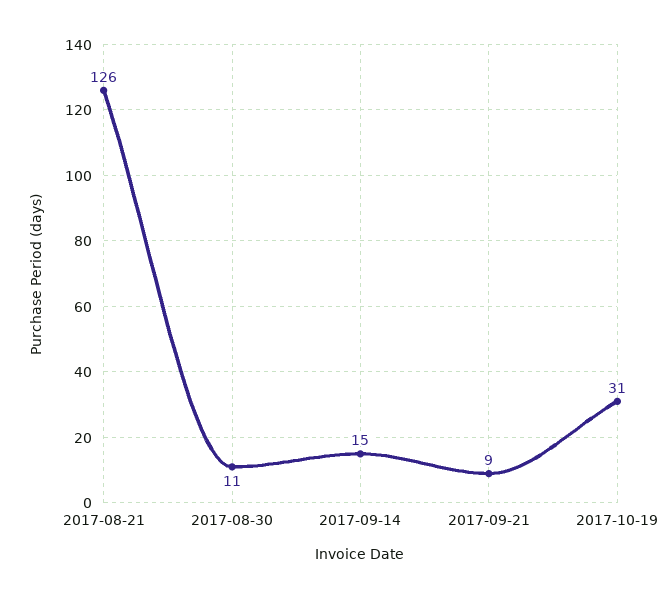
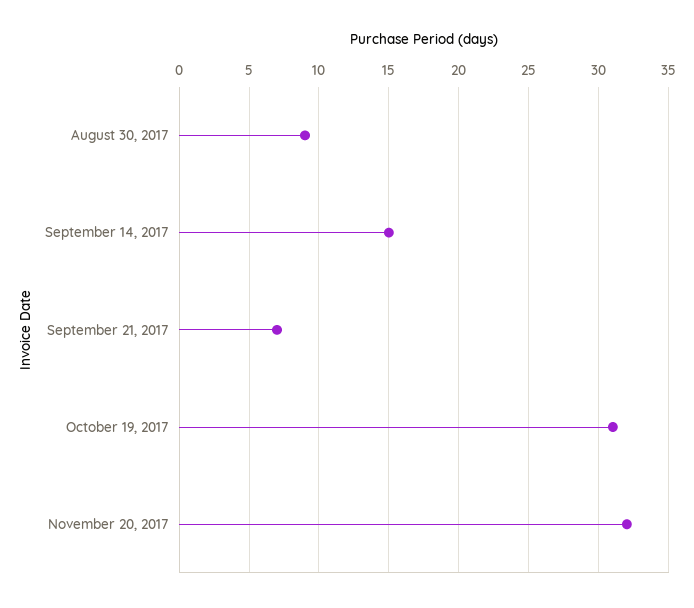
2017-08-21: 126 -> none
2017-08-30: 11 -> 9
2017-09-21: 9 -> 7
November 20, 2017: none -> 32

